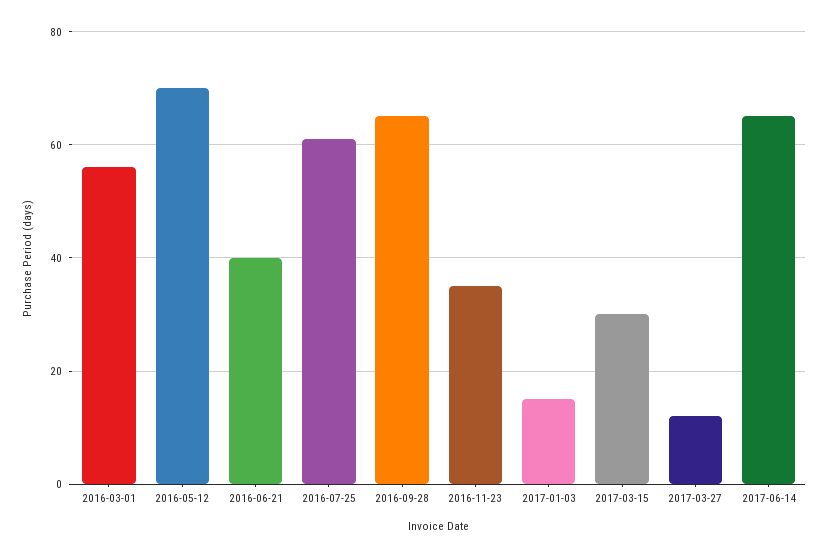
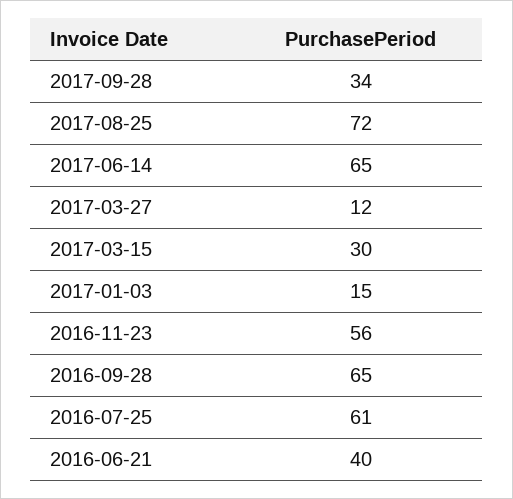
2016-03-01: 55 -> none
2016-05-12: 70 -> none
2016-11-23: 35 -> 56
2017-09-28: none -> 34
2017-08-25: none -> 72

